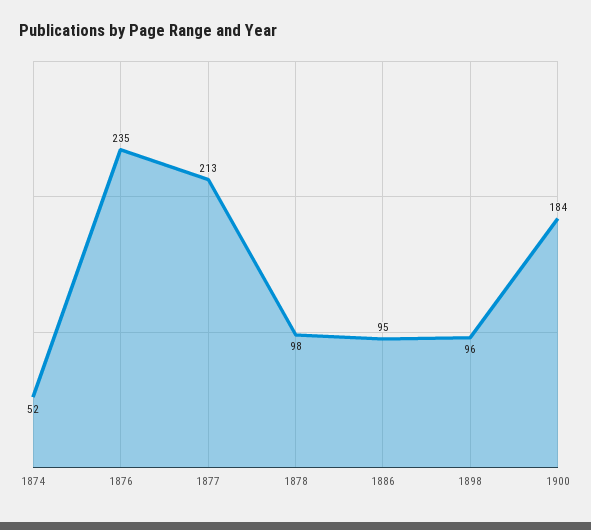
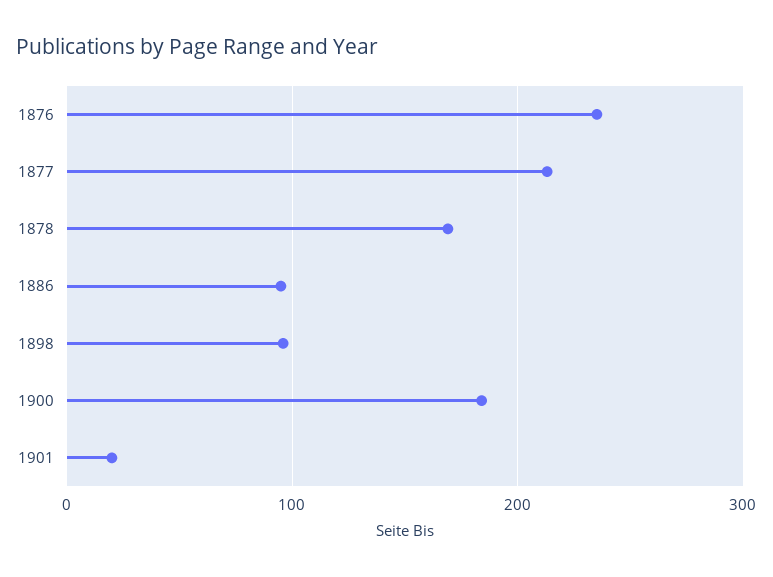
1874: 52 -> none
1878: 98 -> 170
1901: none -> 20

